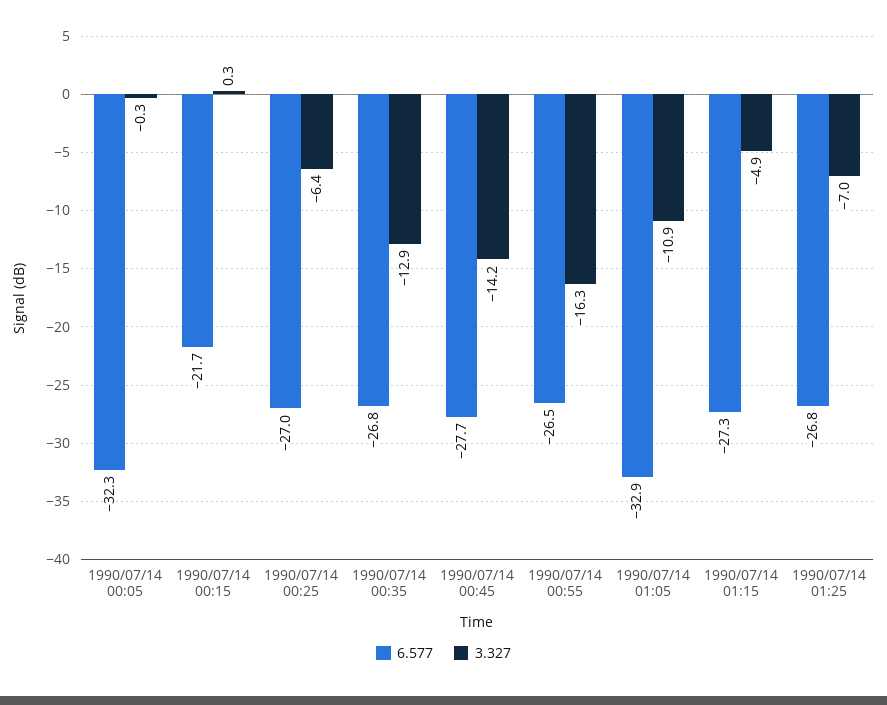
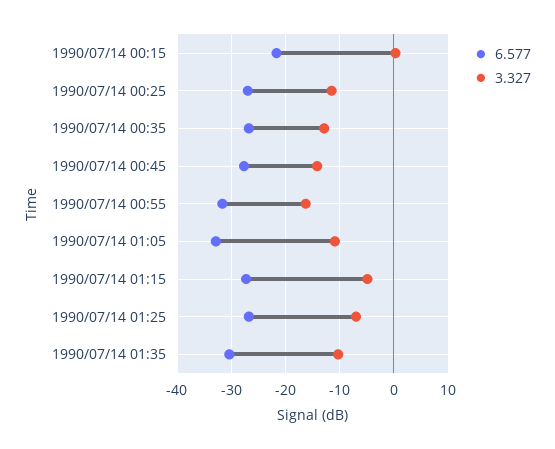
6.577, 1990/07/14 00:05: -32.3 -> none
3.327, 1990/07/14 00:05: -0.3 -> none
3.327, 1990/07/14 00:25: -6.4 -> -12
6.577, 1990/07/14 00:55: -26.5 -> -32
6.577, 1990/07/14 01:35: none -> -30
3.327, 1990/07/14 01:35: none -> -10

